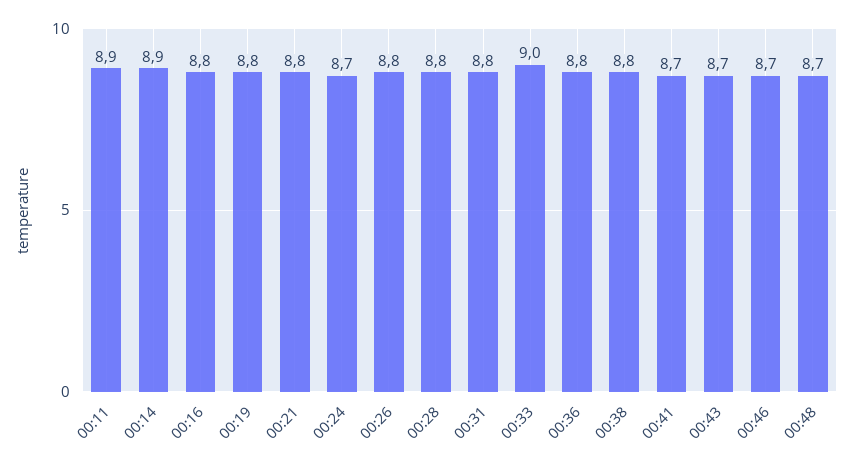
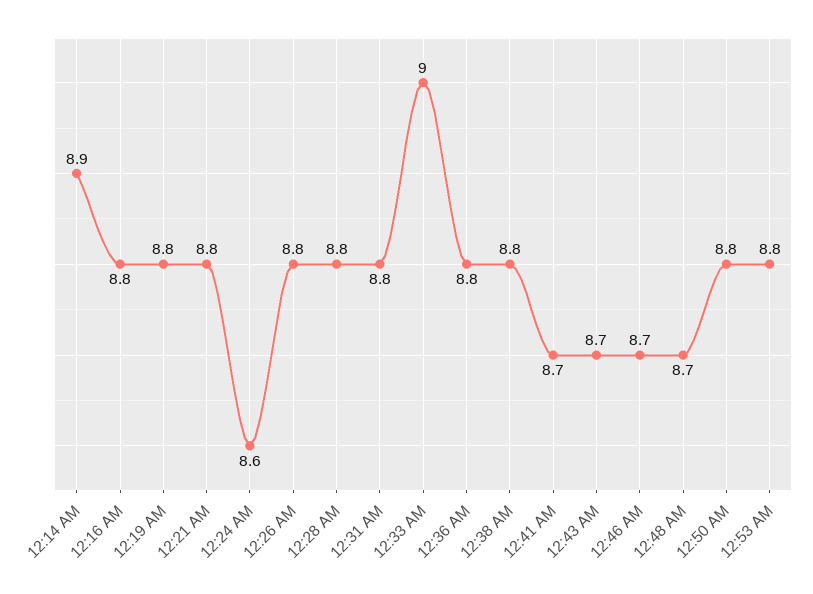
00:11: 8.9 -> none
00:24: 8.7 -> 8.6
12:50 AM: none -> 8.8
12:53 AM: none -> 8.8

